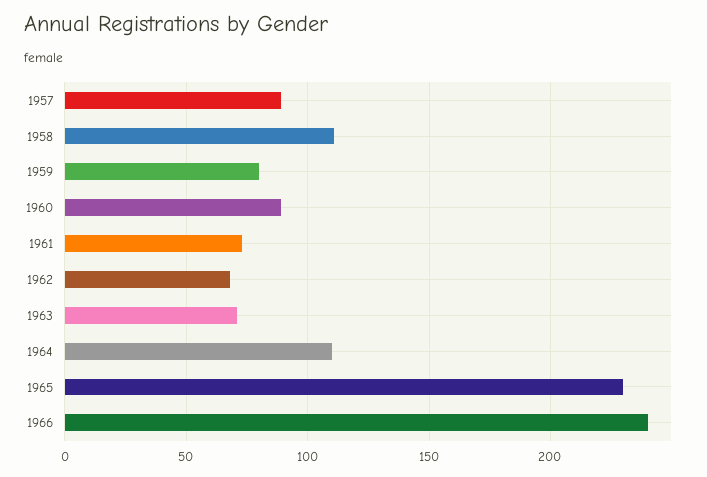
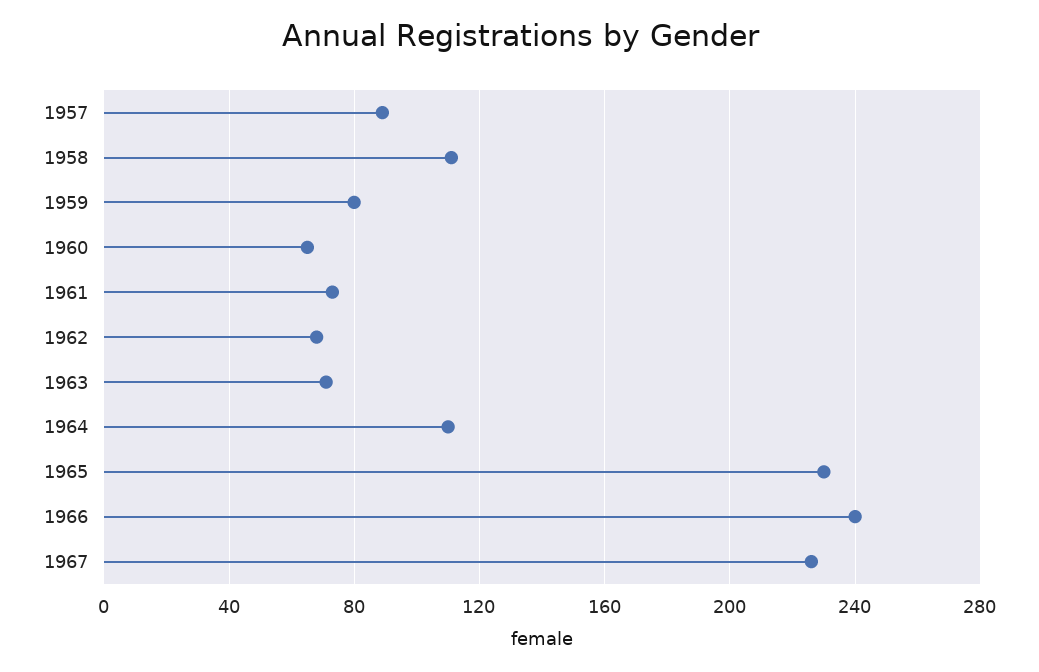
1960: 90 -> 65
1967: none -> 225

